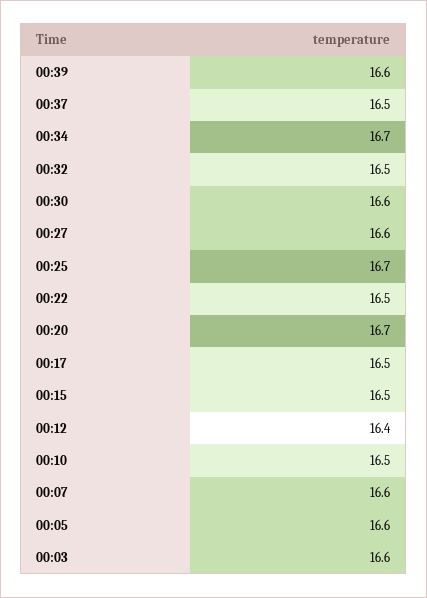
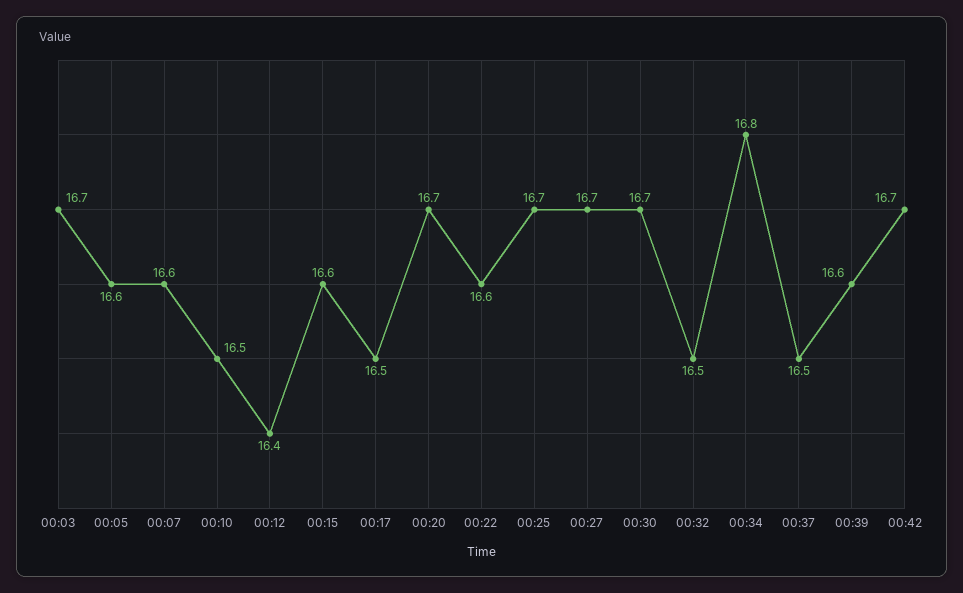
00:34: 16.7 -> 16.8
00:30: 16.6 -> 16.7
00:27: 16.6 -> 16.7
00:22: 16.5 -> 16.6
00:15: 16.5 -> 16.6
00:03: 16.6 -> 16.7
00:42: none -> 16.7

